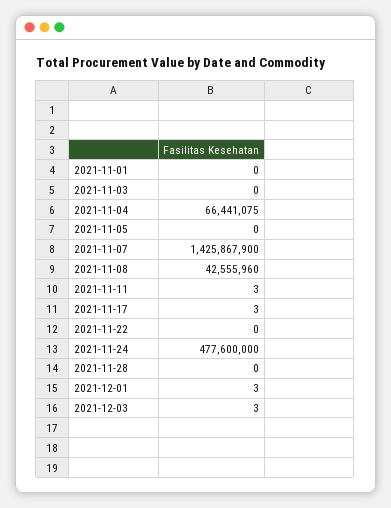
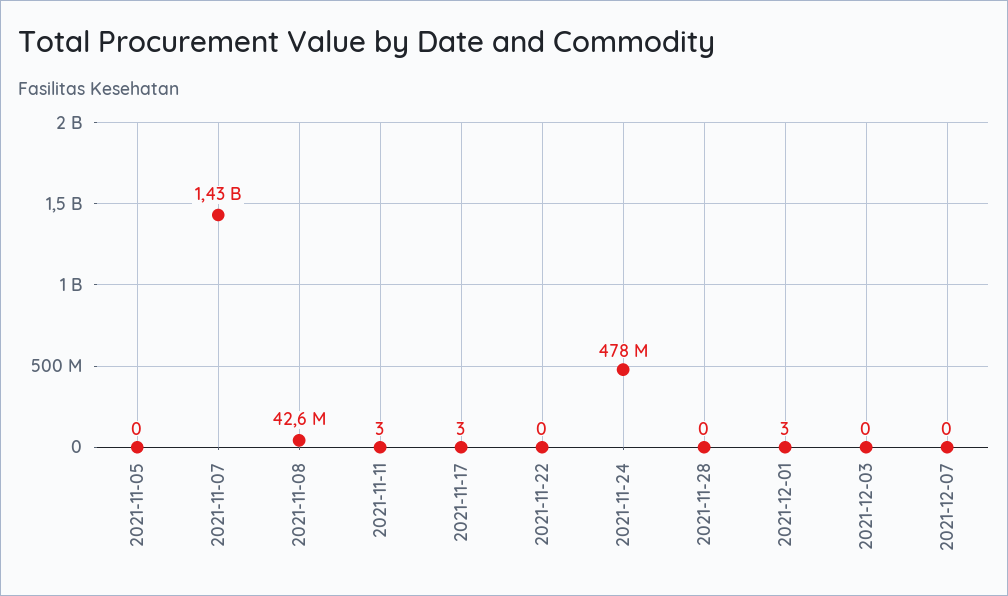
2021-11-01: 0 -> none
2021-11-03: 0 -> none
2021-11-04: 66441075 -> none
2021-12-03: 3 -> 0
2021-12-07: none -> 0

